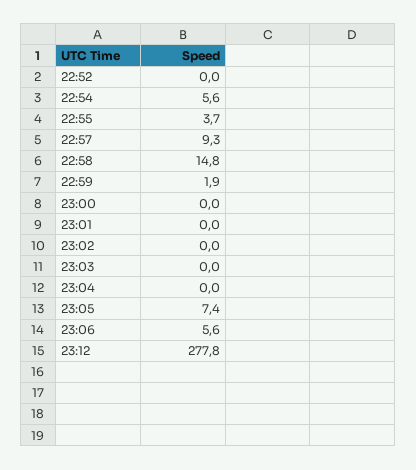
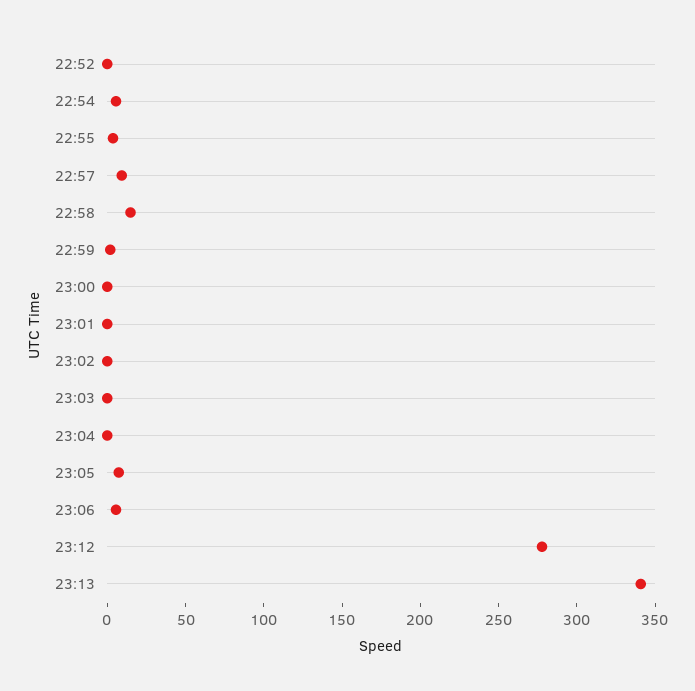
23:13: none -> 340

